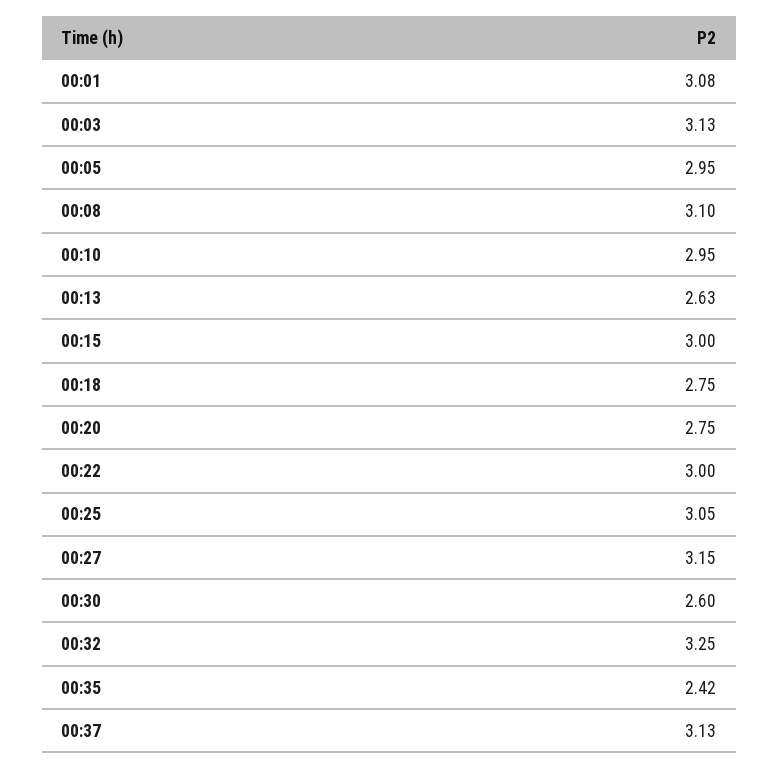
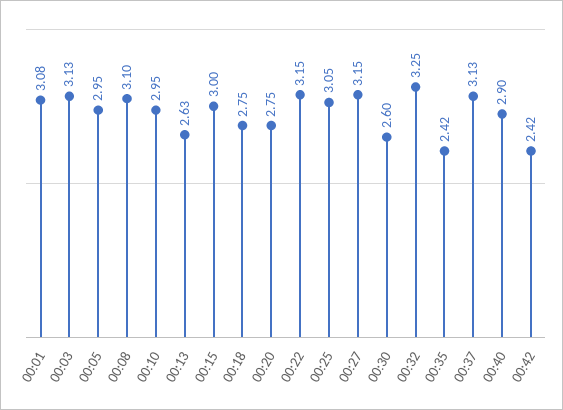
00:22: 3 -> 3.15
00:40: none -> 2.9
00:42: none -> 2.42

